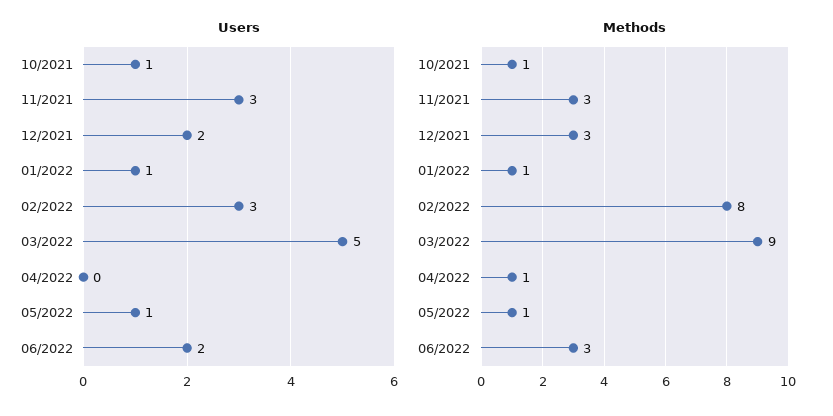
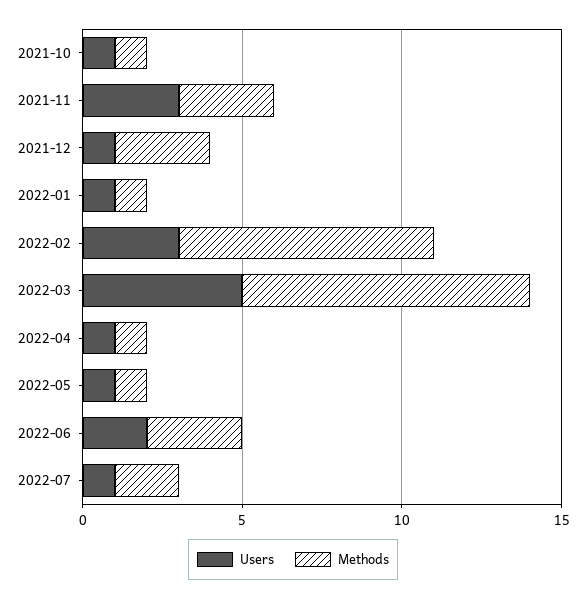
Users, 12/2021: 2 -> 1
Users, 04/2022: 0 -> 1
Users, 2022-07: none -> 1
Methods, 2022-07: none -> 2

